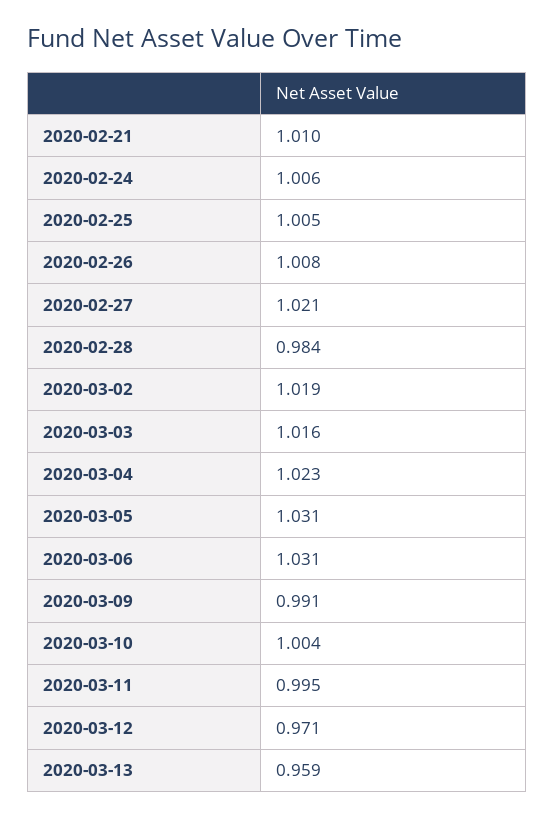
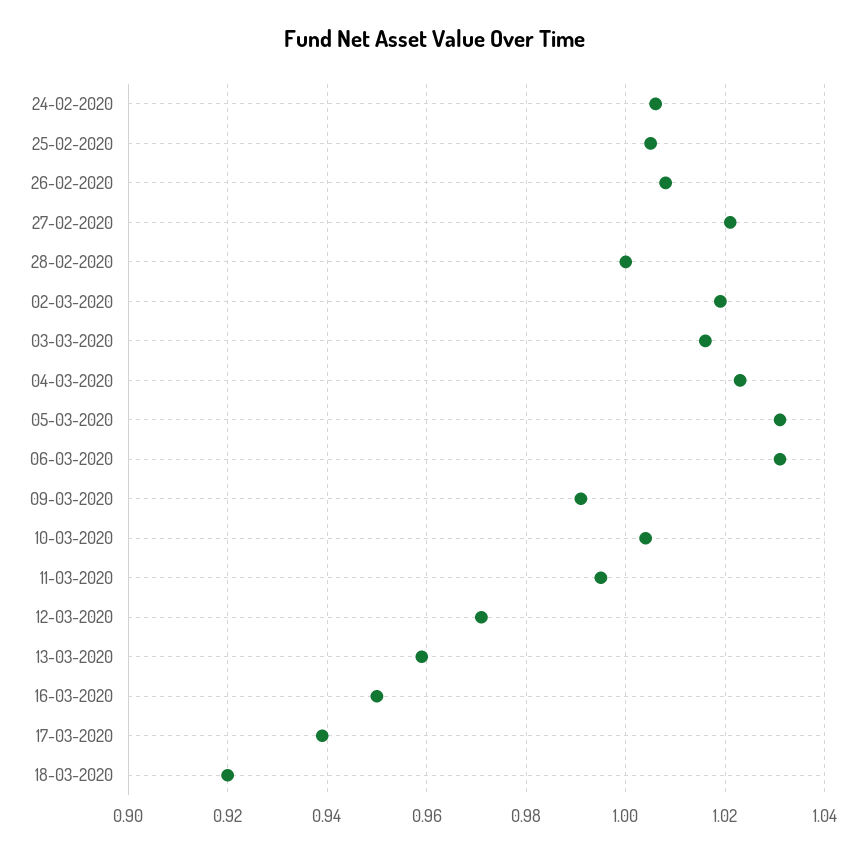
2020-02-21: 1.01 -> none
2020-02-28: 0.984 -> 1
16-03-2020: none -> 0.95
17-03-2020: none -> 0.94
18-03-2020: none -> 0.92

